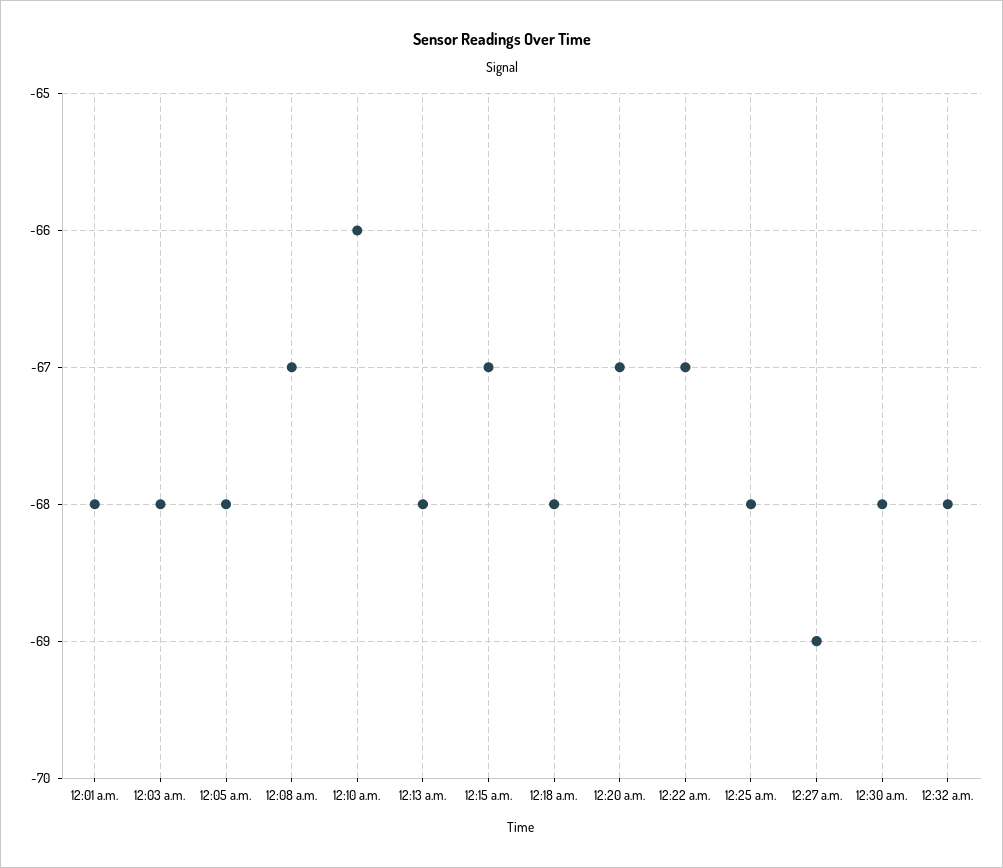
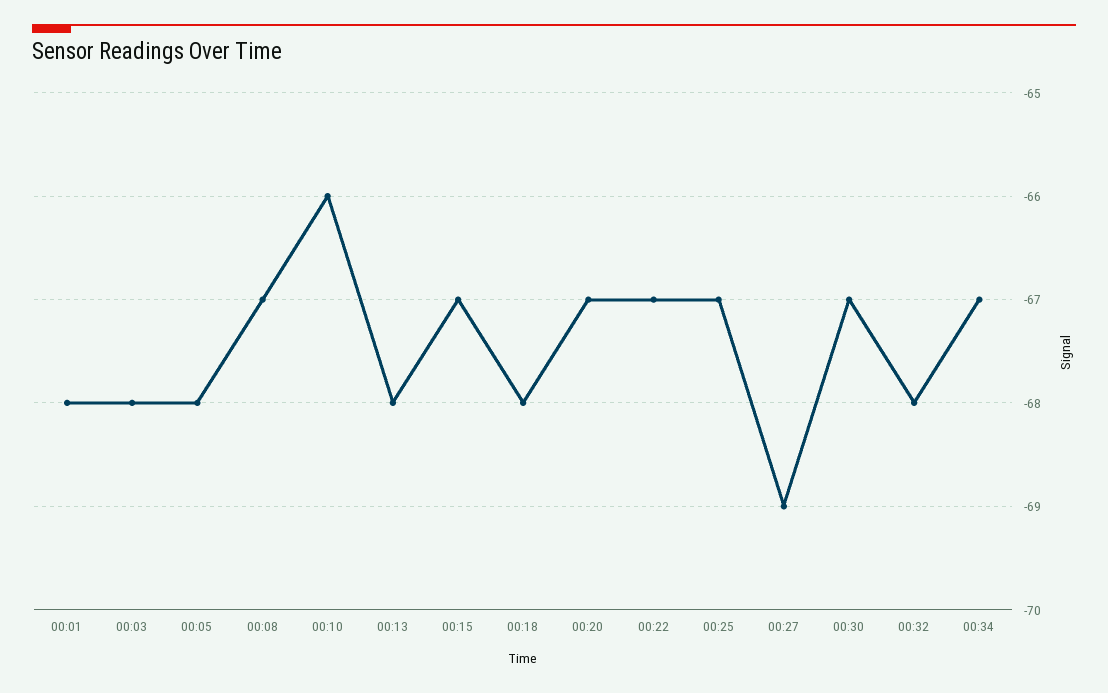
12:25 a.m.: -68 -> -67
12:30 a.m.: -68 -> -67
00:34: none -> -67

